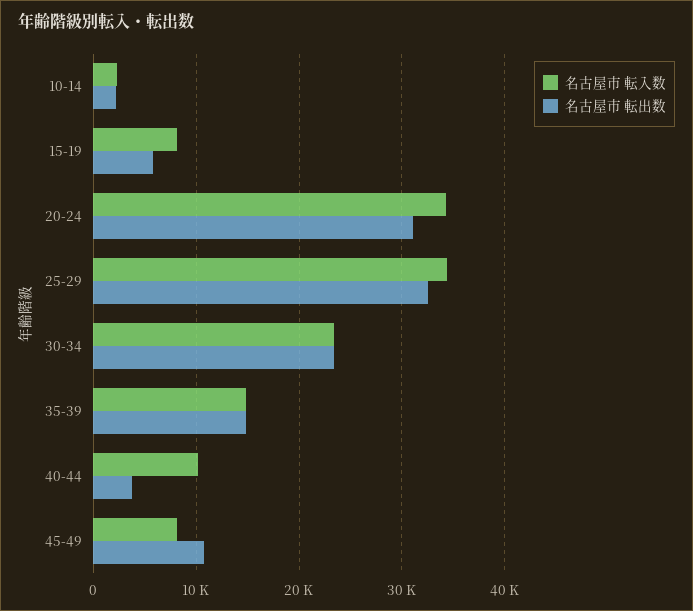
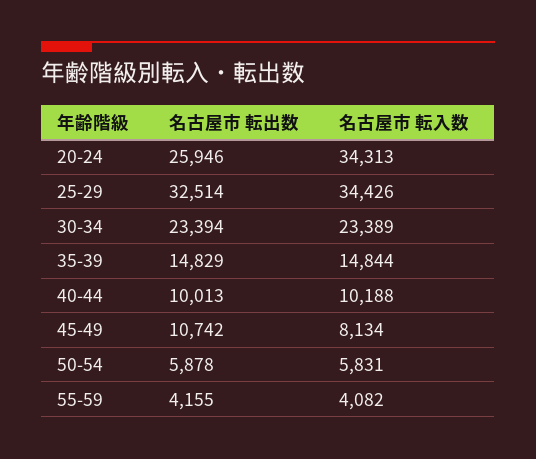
名古屋市 転入数, 10-14: 2000 -> none
名古屋市 転出数, 10-14: 2000 -> none
名古屋市 転入数, 15-19: 8000 -> none
名古屋市 転出数, 15-19: 6000 -> none
名古屋市 転出数, 20-24: 31000 -> 25946
名古屋市 転出数, 40-44: 4000 -> 10013
名古屋市 転出数, 50-54: none -> 5878
名古屋市 転入数, 50-54: none -> 5831
名古屋市 転出数, 55-59: none -> 4155
名古屋市 転入数, 55-59: none -> 4082

